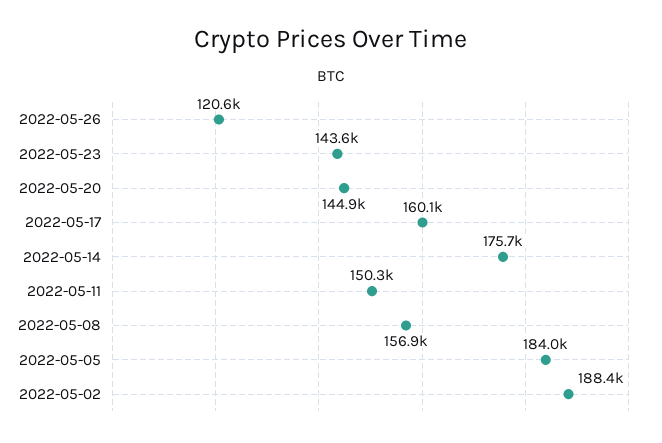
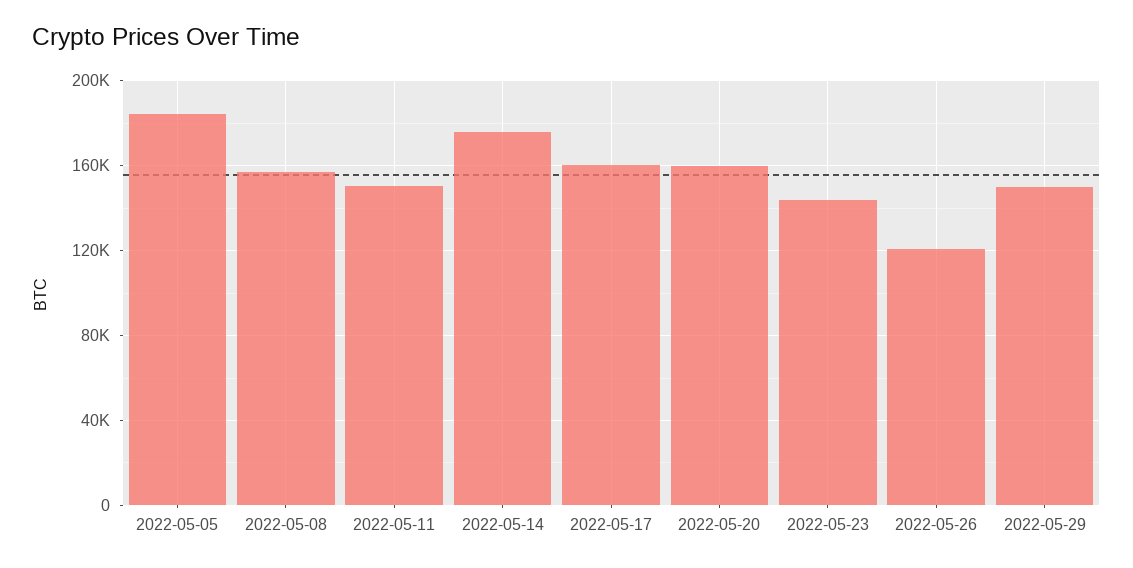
2022-05-20: 144900 -> 160000
2022-05-02: 188400 -> none
2022-05-29: none -> 150000

